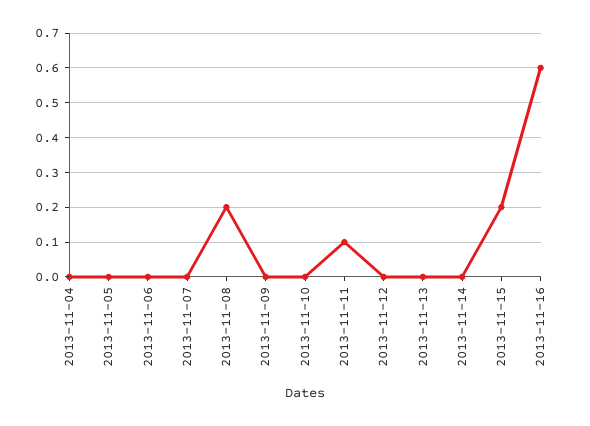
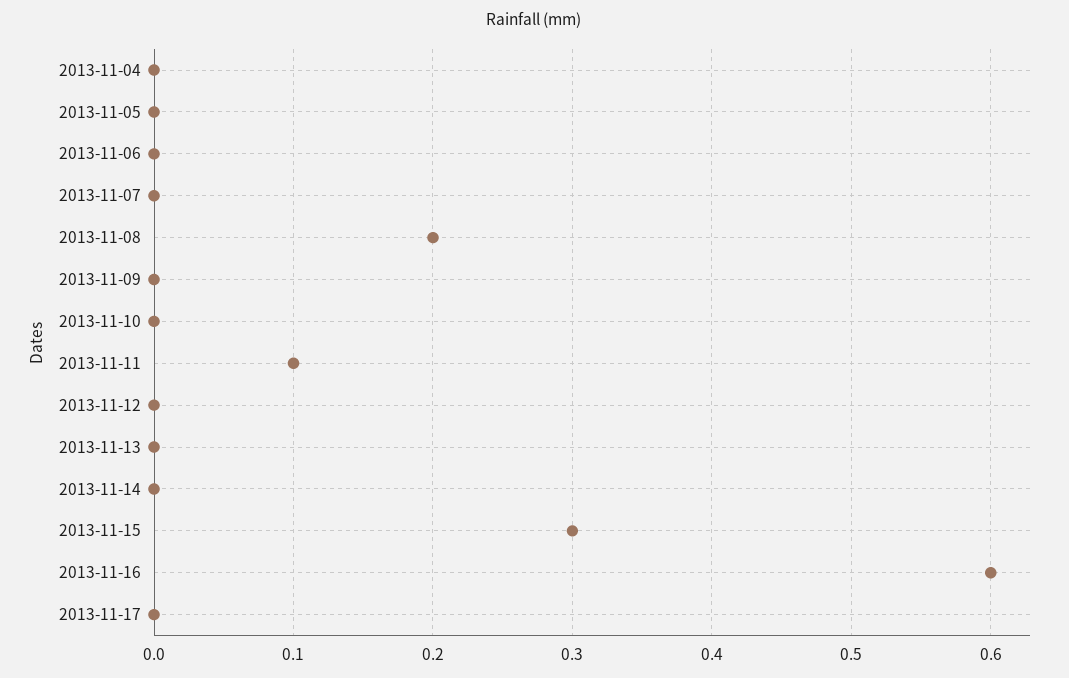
2013-11-15: 0.2 -> 0.3
2013-11-17: none -> 0

